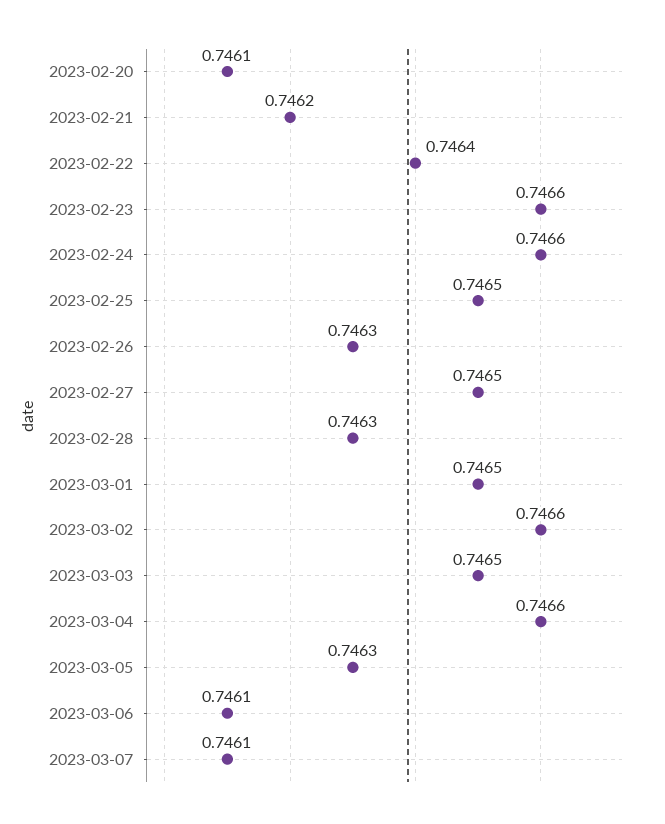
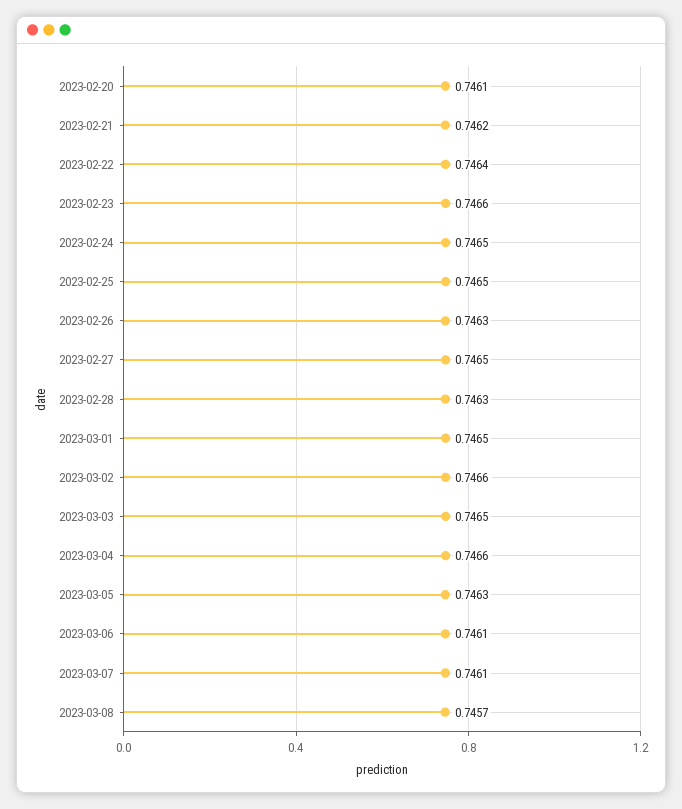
2023-02-24: 0.7466 -> 0.7465
2023-03-08: none -> 0.7457

